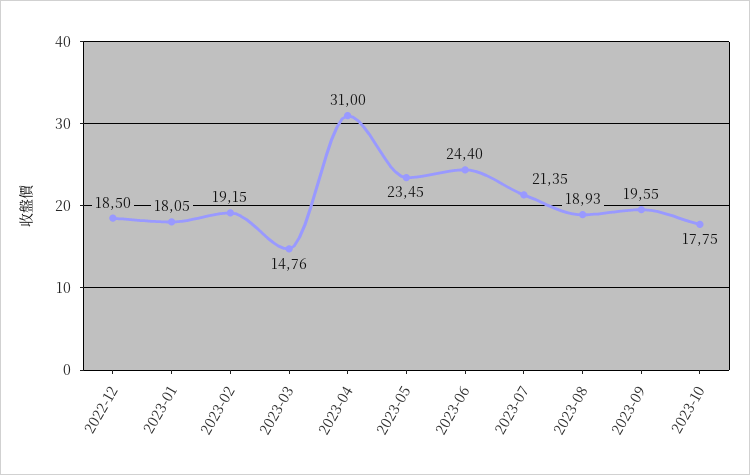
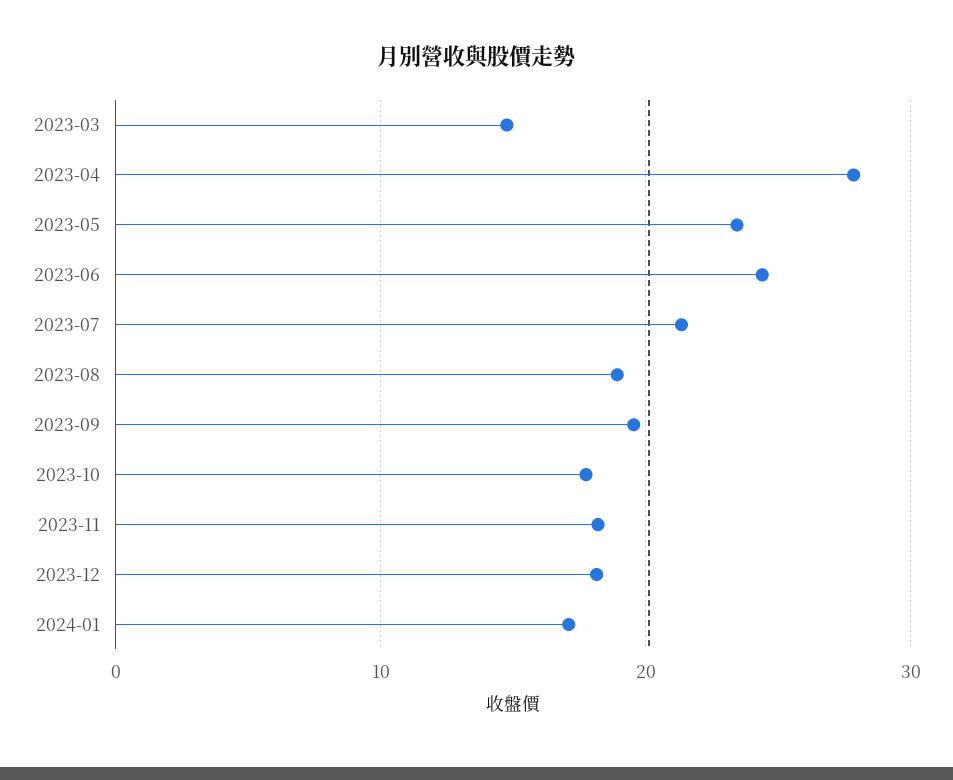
2022-12: 18.5 -> none
2023-01: 18.05 -> none
2023-02: 19.15 -> none
2023-04: 31 -> 28
2023-11: none -> 18
2023-12: none -> 18
2024-01: none -> 17

